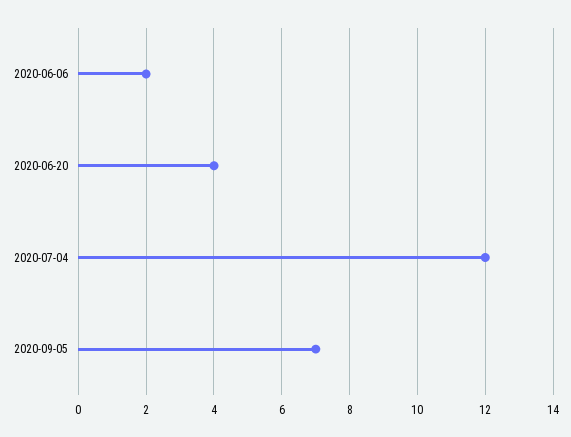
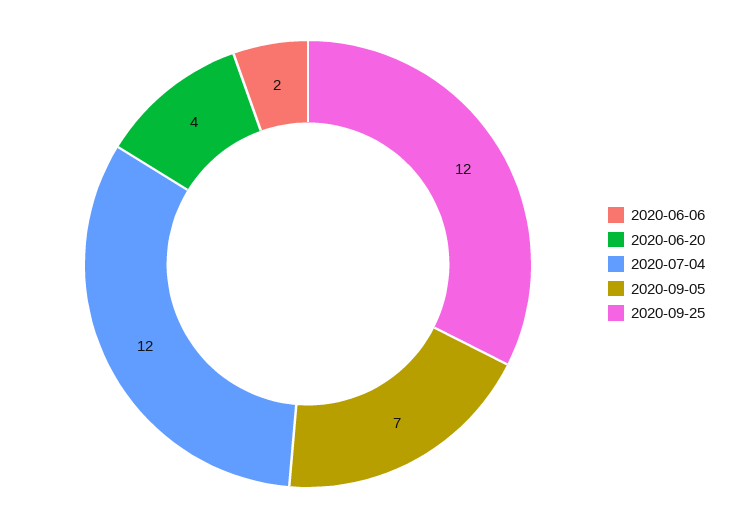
2020-09-25: none -> 12

